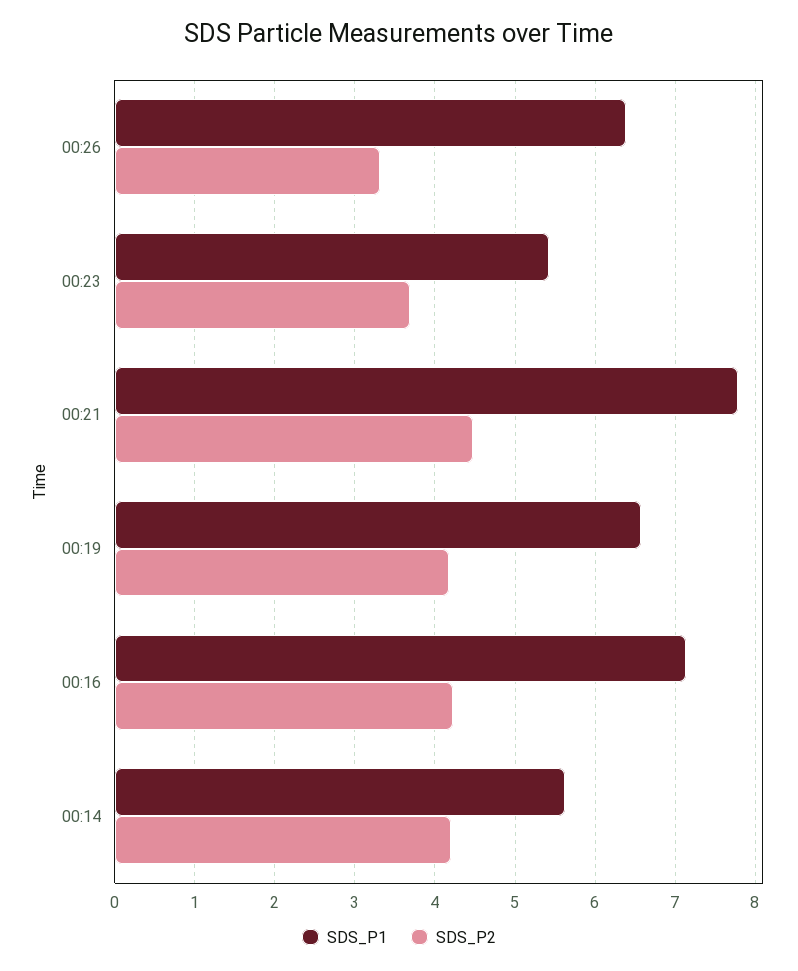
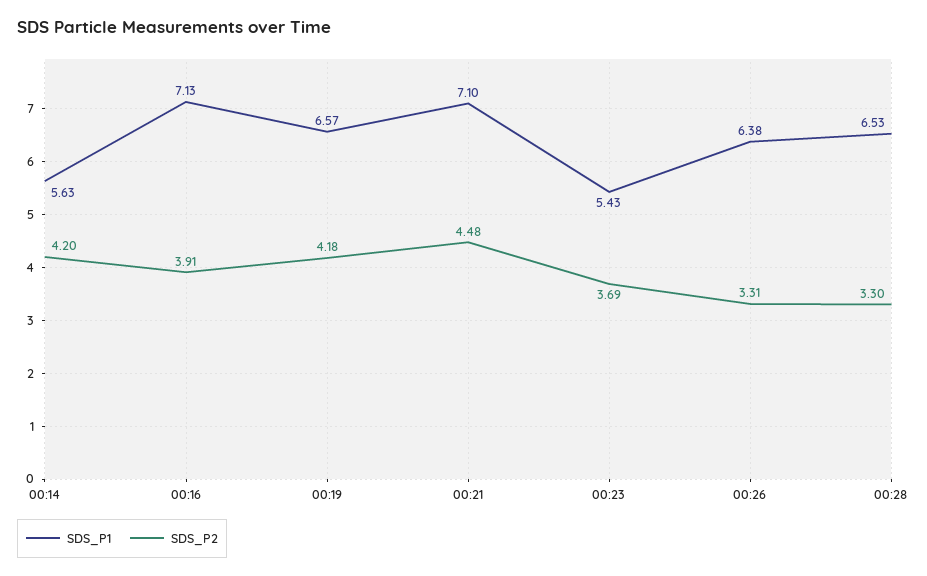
SDS_P1, 00:21: 7.8 -> 7.1
SDS_P2, 00:16: 4.2 -> 3.91
SDS_P1, 00:28: none -> 6.53
SDS_P2, 00:28: none -> 3.3

